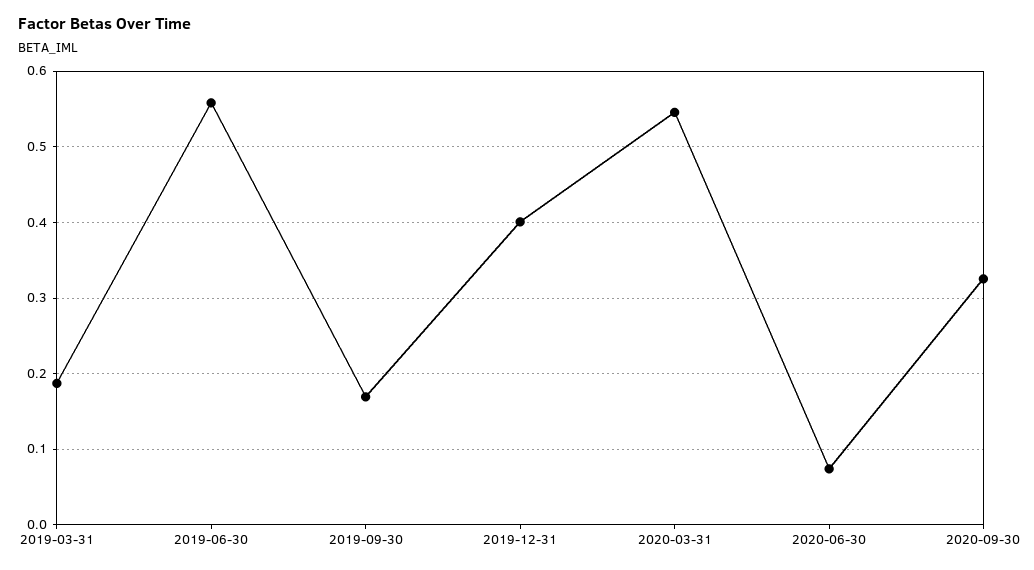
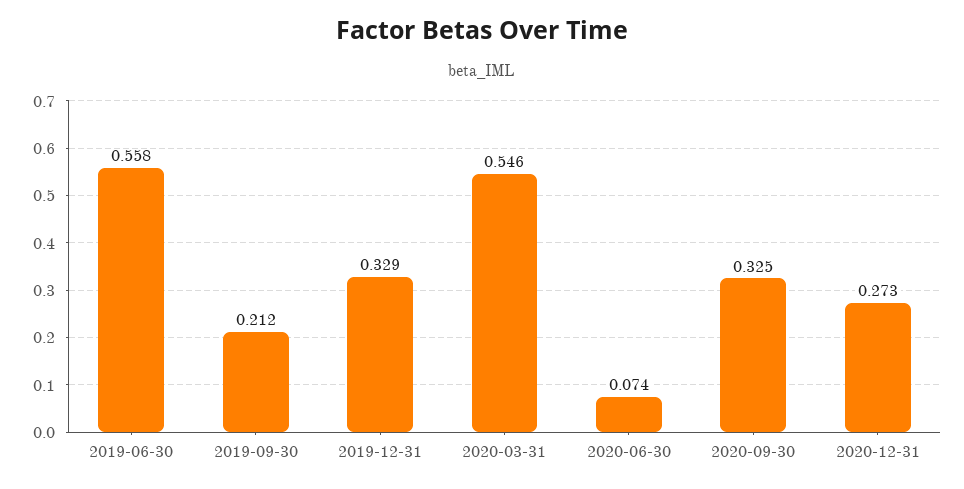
2019-03-31: 0.19 -> none
2019-09-30: 0.17 -> 0.212
2019-12-31: 0.4 -> 0.329
2020-12-31: none -> 0.273

